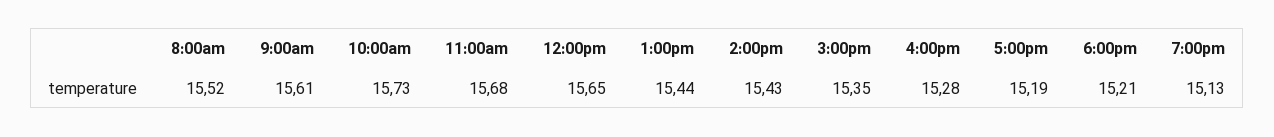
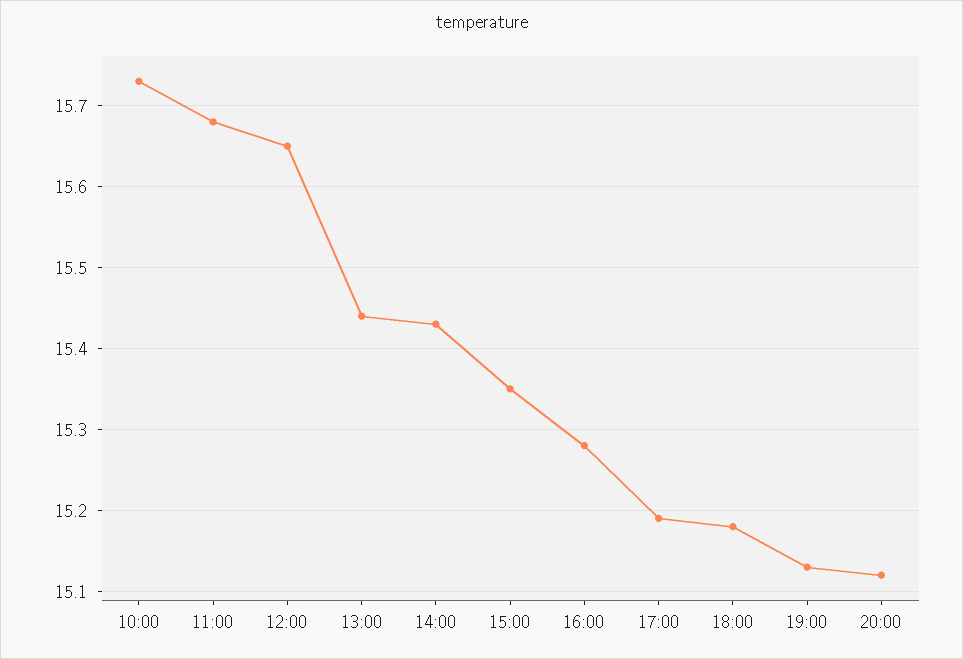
8:00am: 15.52 -> none
9:00am: 15.61 -> none
6:00pm: 15.21 -> 15.18
20:00: none -> 15.12

